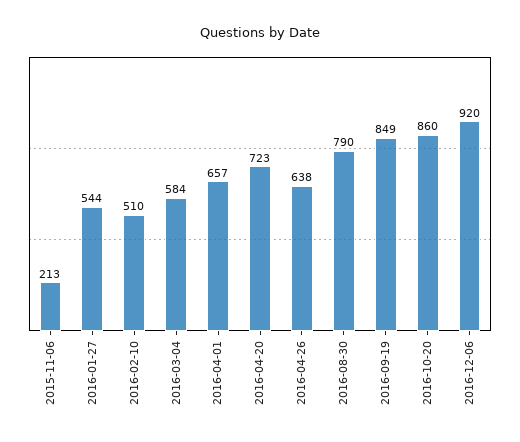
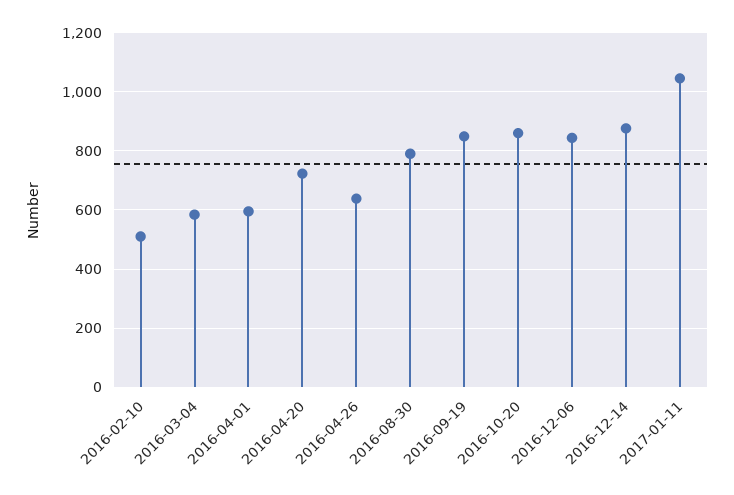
2015-11-06: 213 -> none
2016-01-27: 544 -> none
2016-04-01: 657 -> 600
2016-12-06: 920 -> 850
2016-12-14: none -> 875
2017-01-11: none -> 1050

